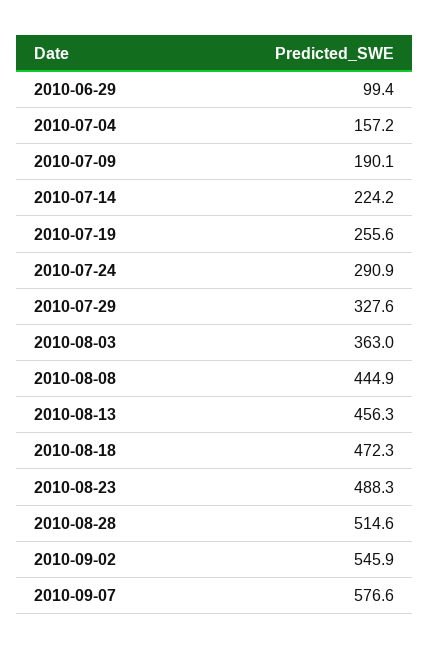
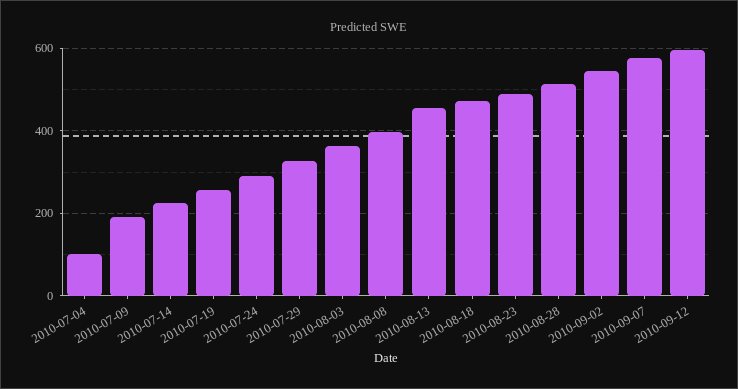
2010-06-29: 99.4 -> none
2010-07-04: 157.2 -> 100
2010-08-08: 444.9 -> 400
2010-09-12: none -> 600

